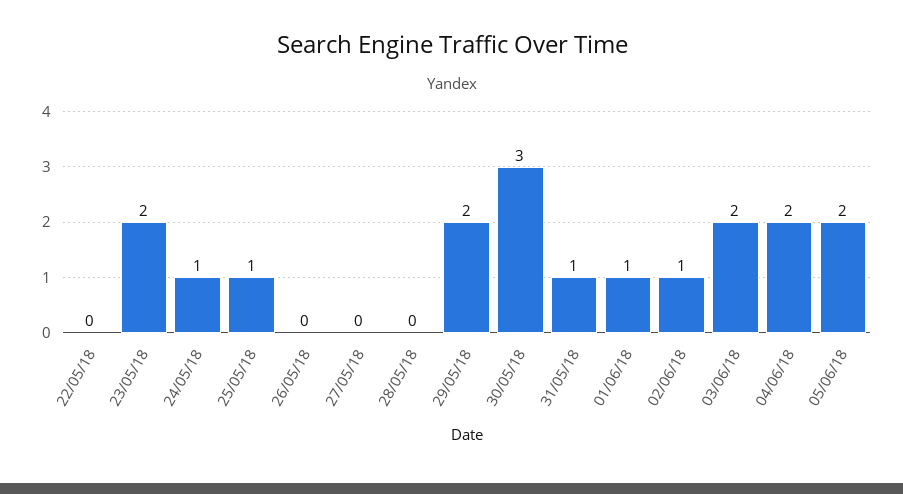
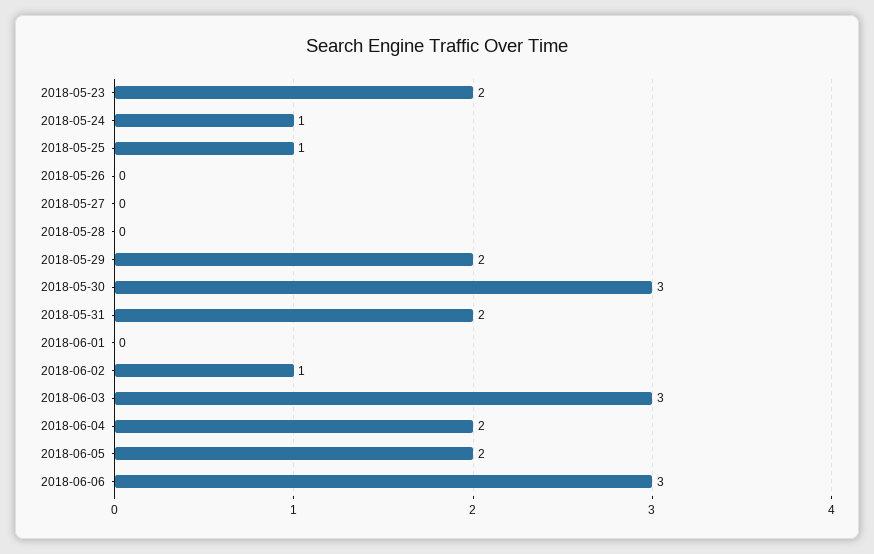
22/05/18: 0 -> none
31/05/18: 1 -> 2
01/06/18: 1 -> 0
03/06/18: 2 -> 3
2018-06-06: none -> 3

